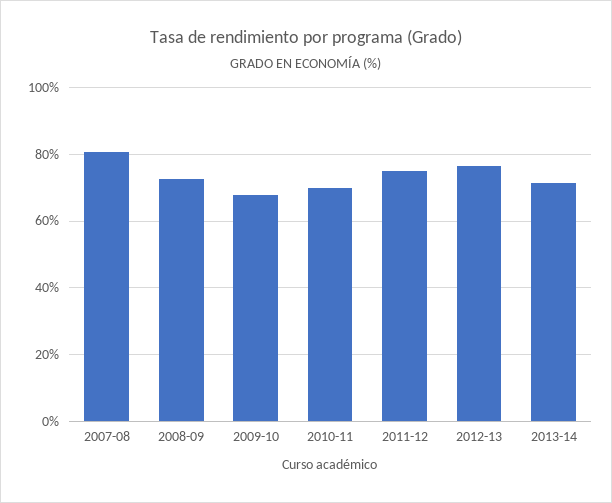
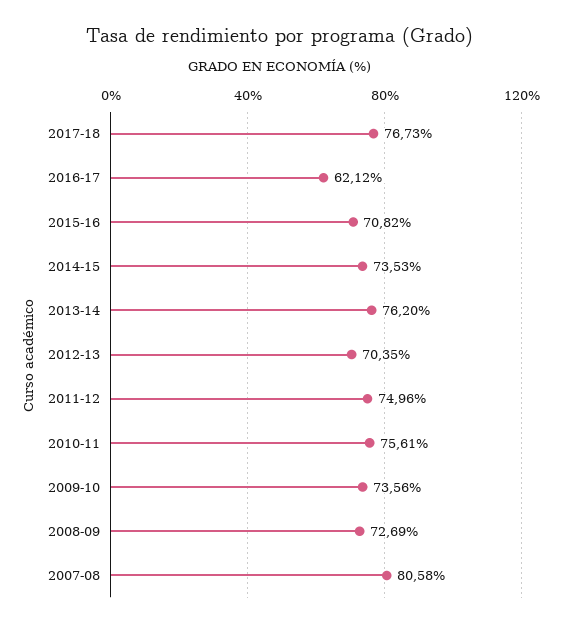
2009-10: 68 -> 73.56
2010-11: 70 -> 75.61
2012-13: 76 -> 70.35
2013-14: 72 -> 76.2
2017-18: none -> 76.73
2016-17: none -> 62.12
2015-16: none -> 70.82
2014-15: none -> 73.53

